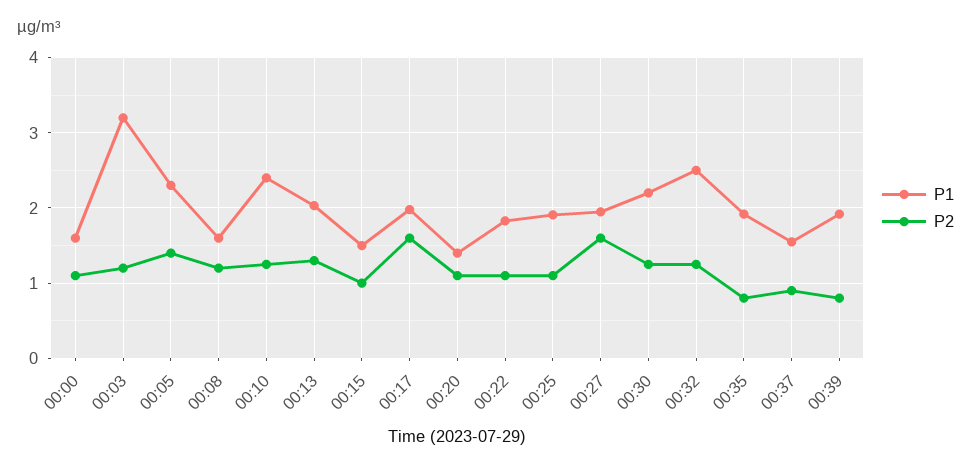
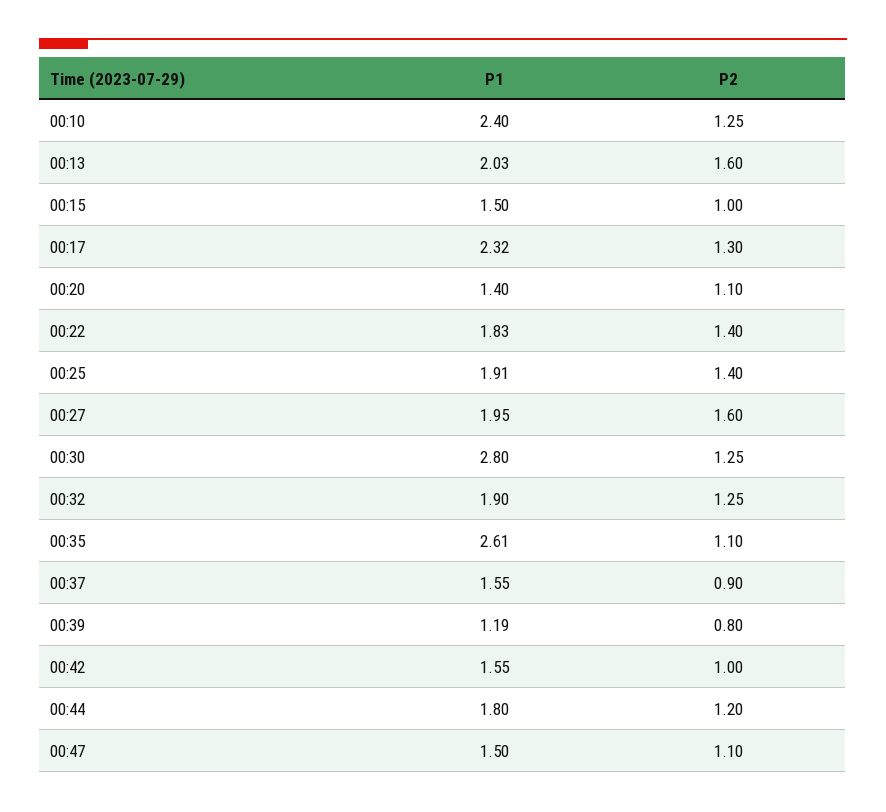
P1, 00:00: 1.6 -> none
P2, 00:00: 1.1 -> none
P1, 00:03: 3.2 -> none
P2, 00:03: 1.2 -> none
P1, 00:05: 2.3 -> none
P2, 00:05: 1.4 -> none
P1, 00:08: 1.6 -> none
P2, 00:08: 1.2 -> none
P2, 00:13: 1.3 -> 1.6
P1, 00:17: 2 -> 2.32
P2, 00:17: 1.6 -> 1.3
P2, 00:22: 1.1 -> 1.4
P2, 00:25: 1.1 -> 1.4
P1, 00:30: 2.2 -> 2.8
P1, 00:32: 2.5 -> 1.9
P1, 00:35: 1.9 -> 2.61
P2, 00:35: 0.8 -> 1.1
P1, 00:39: 1.9 -> 1.19
P1, 00:42: none -> 1.55
P2, 00:42: none -> 1
P1, 00:44: none -> 1.8
P2, 00:44: none -> 1.2
P1, 00:47: none -> 1.5
P2, 00:47: none -> 1.1

